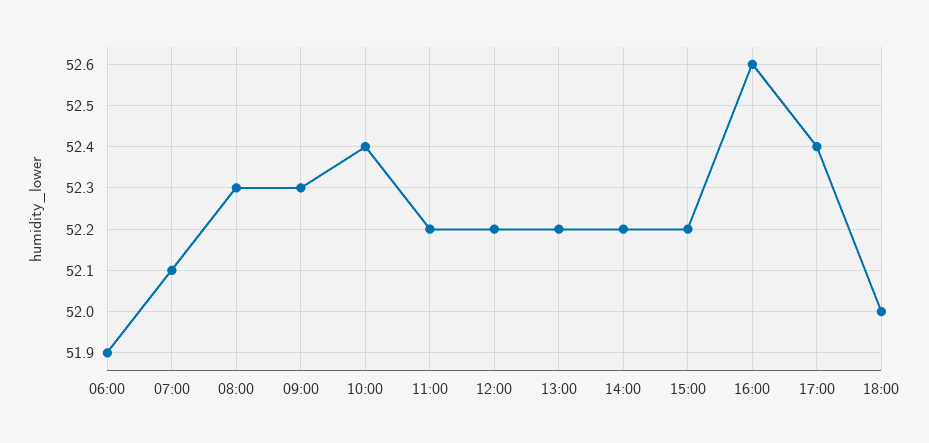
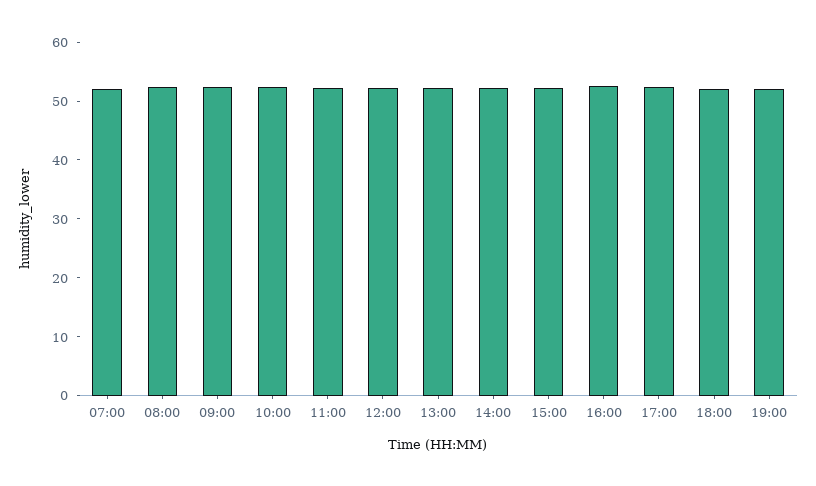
06:00: 51.9 -> none
19:00: none -> 52

